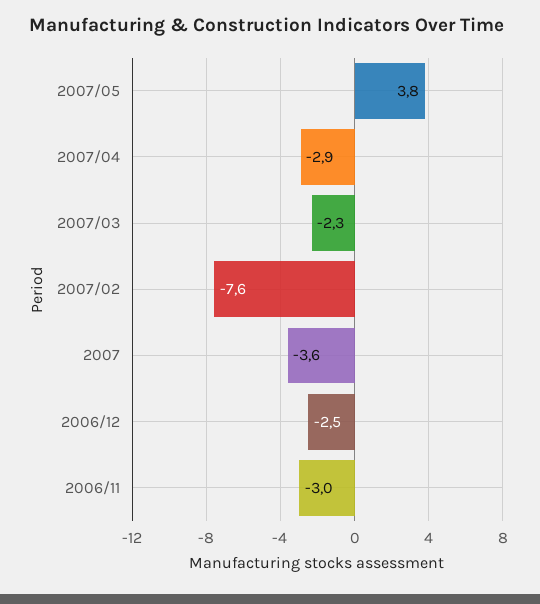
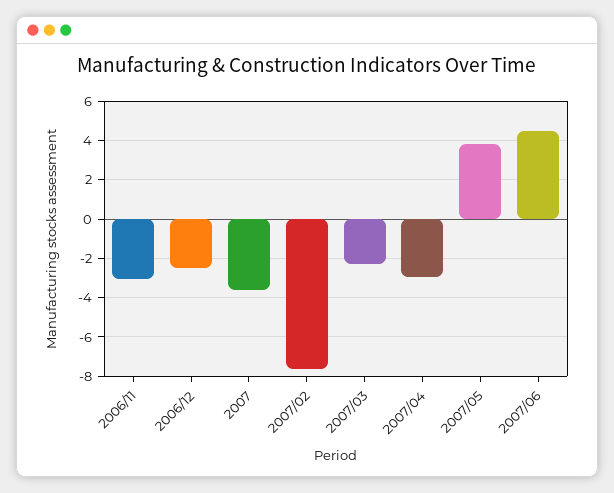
2007/06: none -> 4.5

